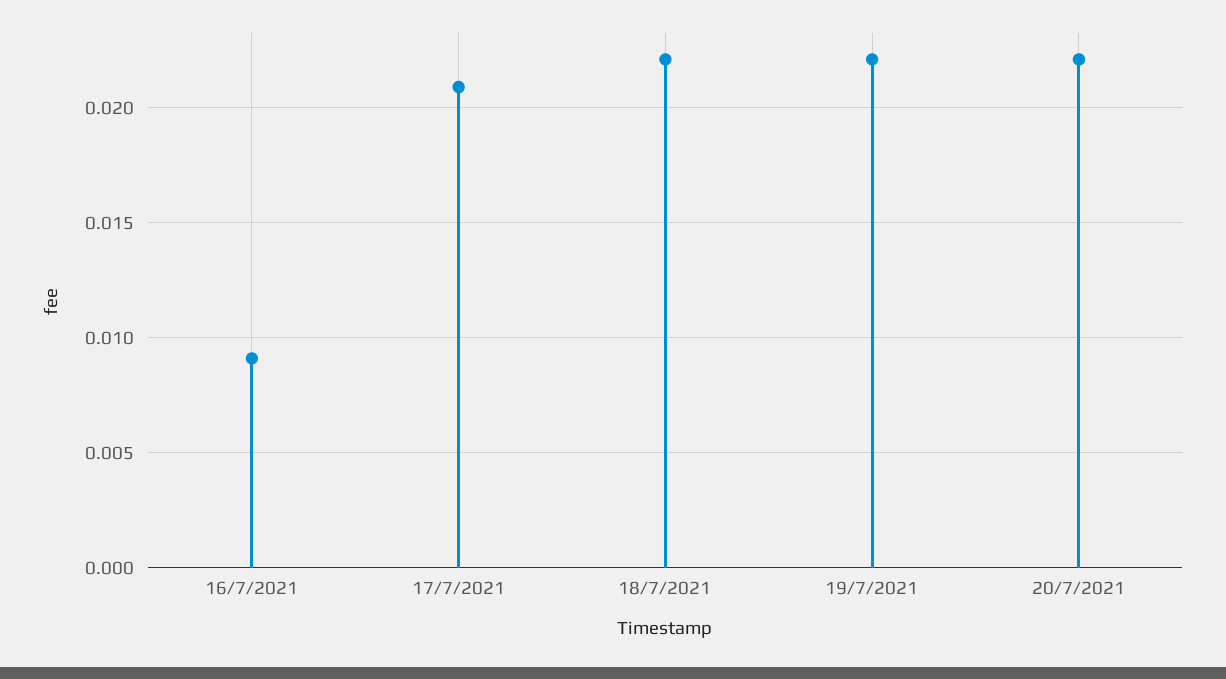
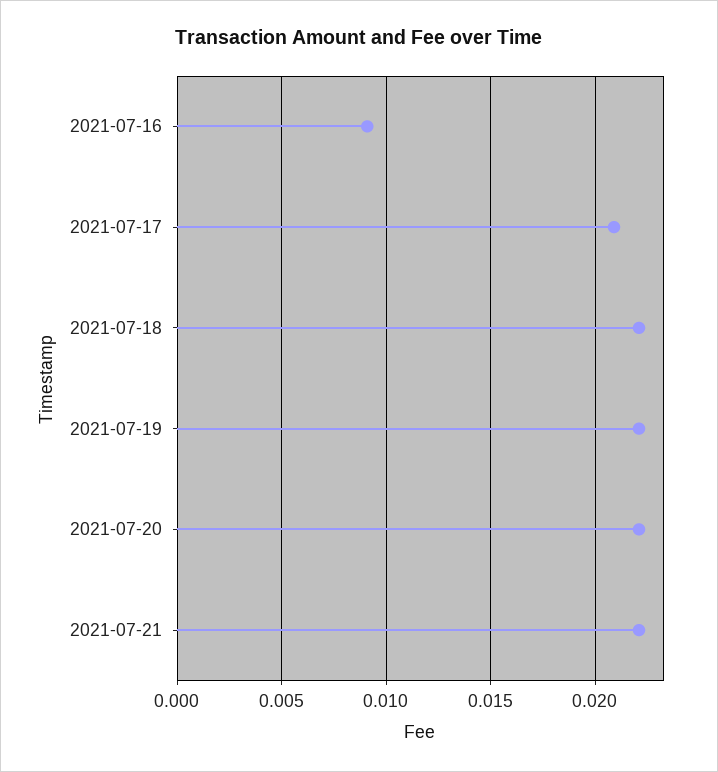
2021-07-21: none -> 0.022

